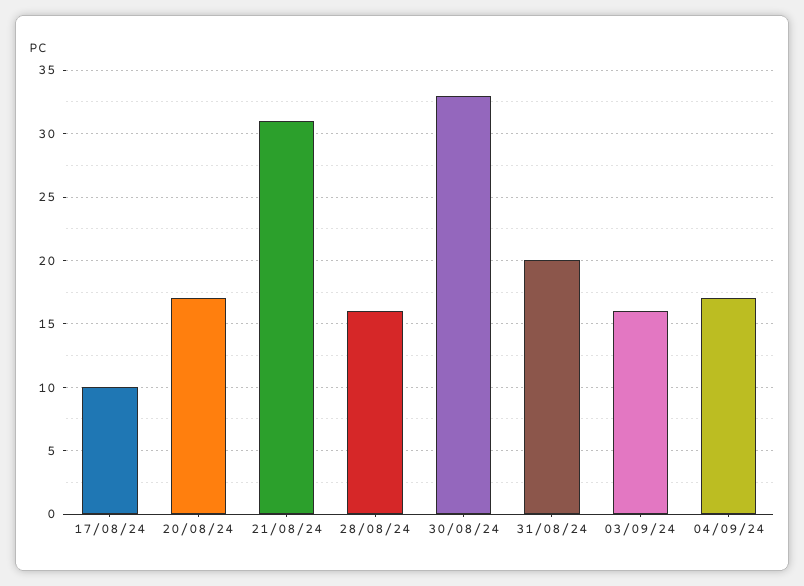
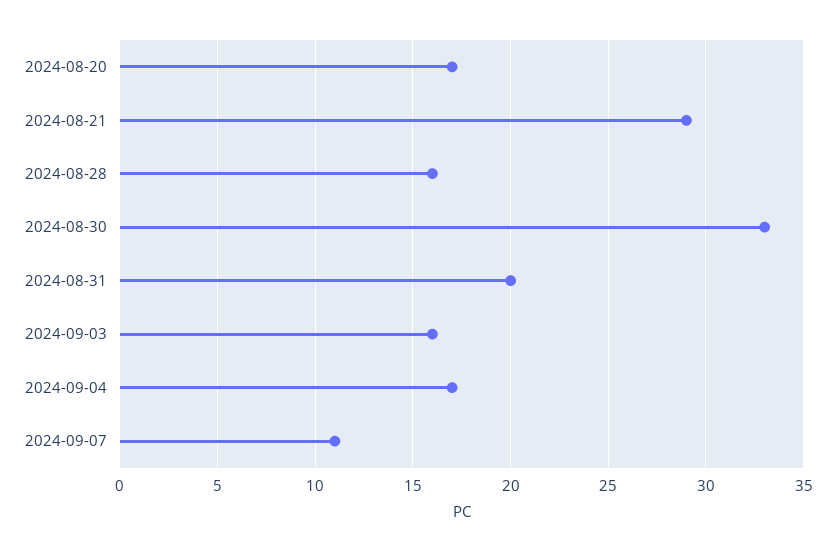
17/08/24: 10 -> none
21/08/24: 31 -> 29
2024-09-07: none -> 11

